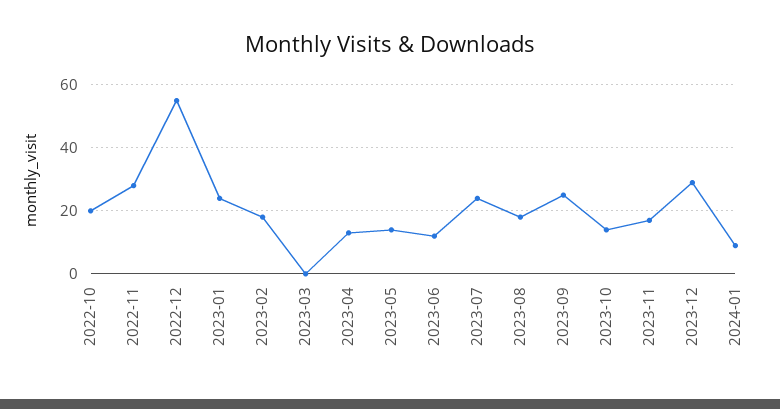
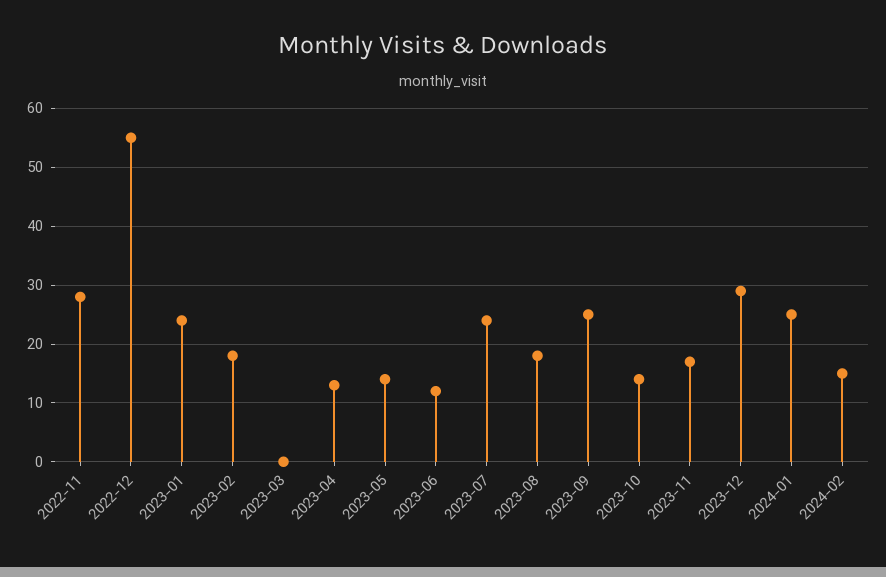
2022-10: 20 -> none
2024-01: 10 -> 25
2024-02: none -> 15

